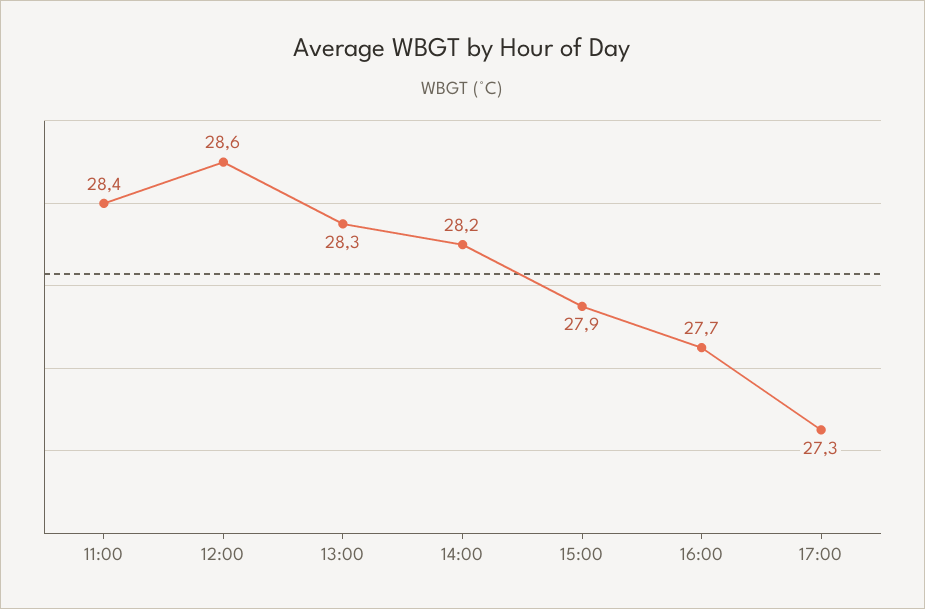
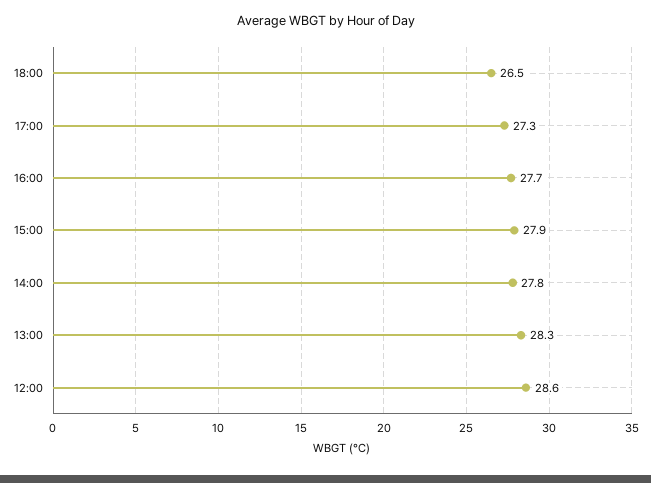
11:00: 28.4 -> none
14:00: 28.2 -> 27.8
18:00: none -> 26.5

